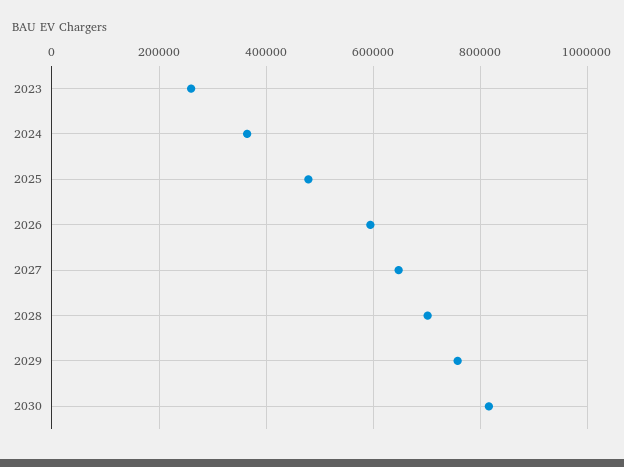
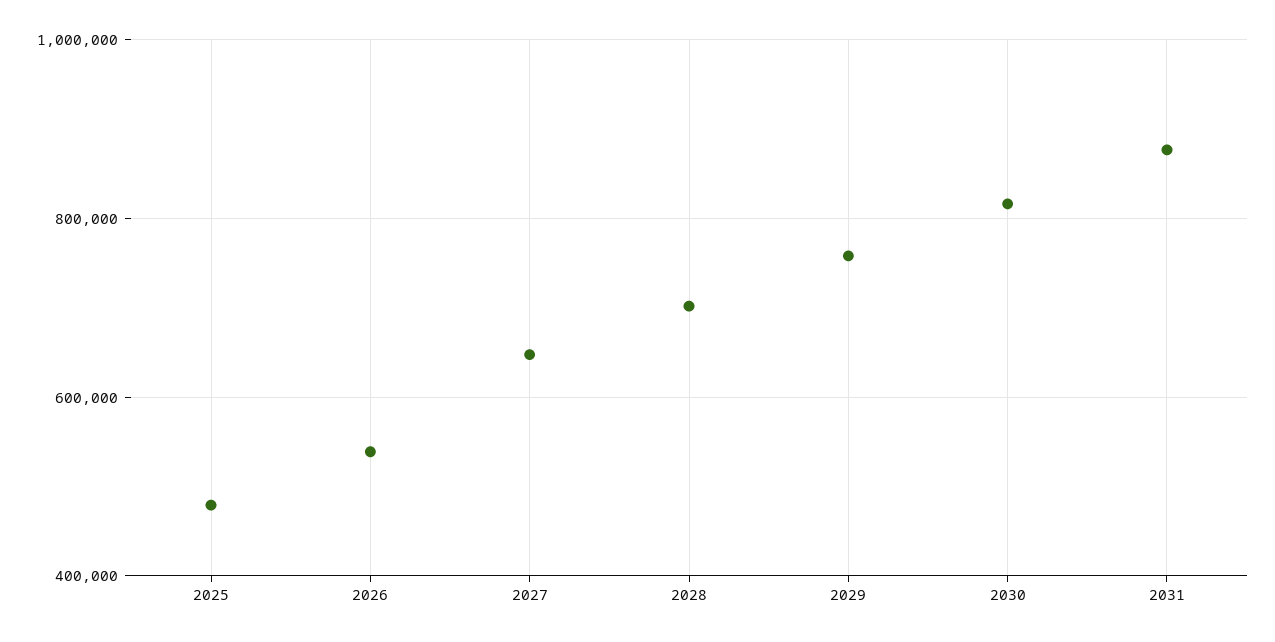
2023: 260000 -> none
2024: 360000 -> none
2026: 600000 -> 540000
2031: none -> 880000

